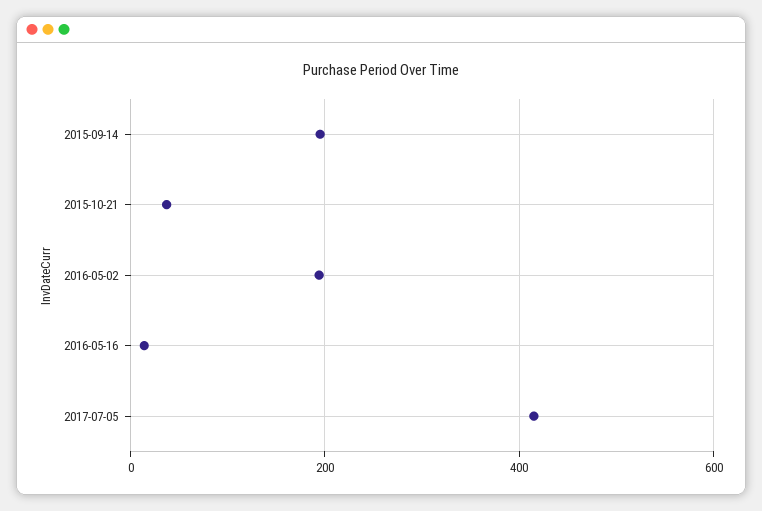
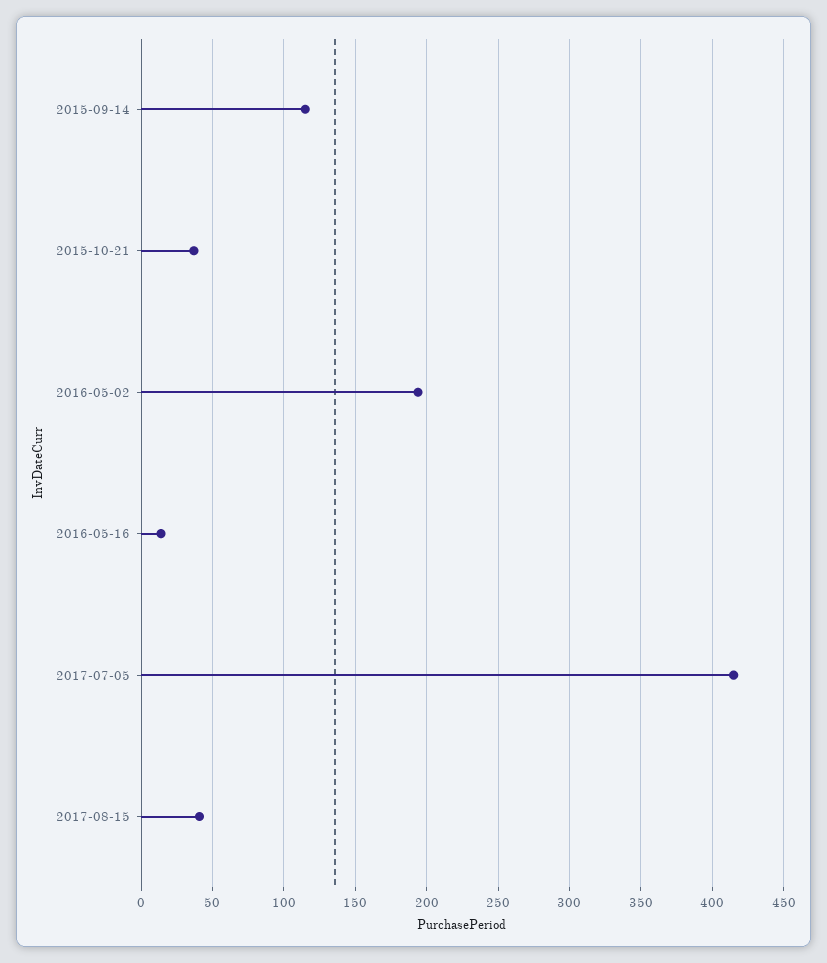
2015-09-14: 200 -> 115
2017-08-15: none -> 40

